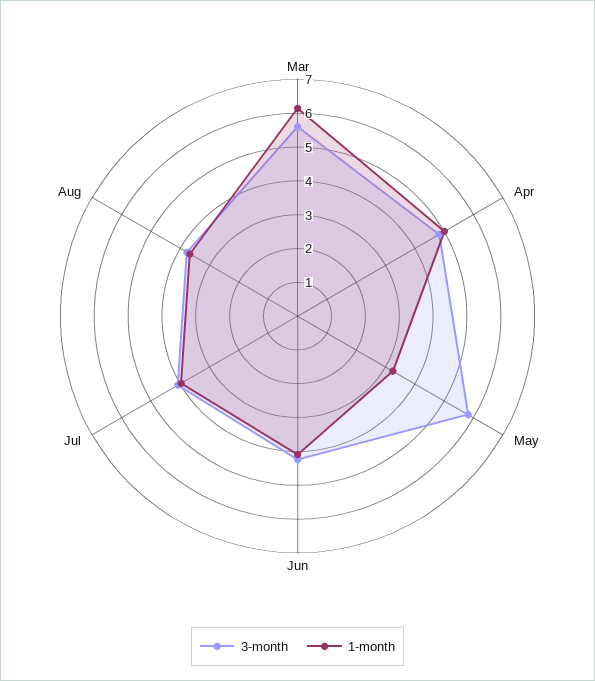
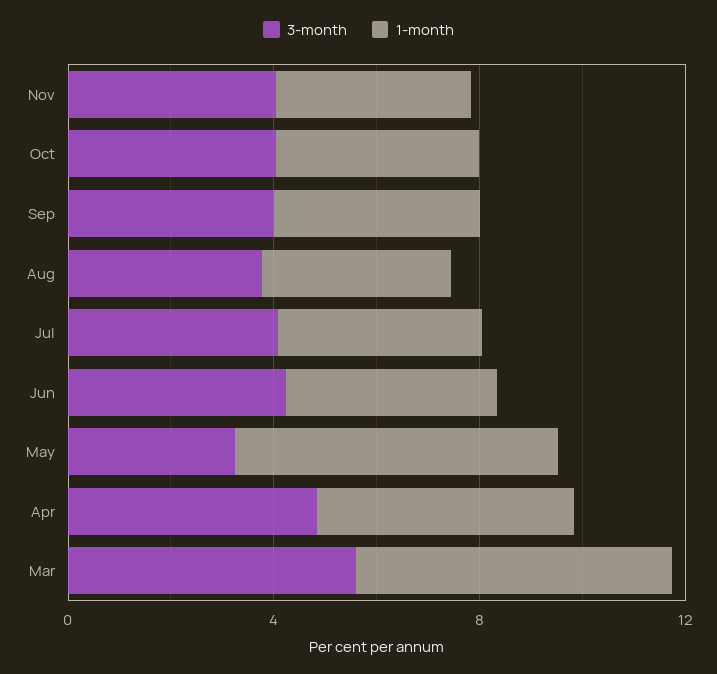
3-month, May: 5.75 -> 3
1-month, May: 3.25 -> 6
3-month, Nov: none -> 4
1-month, Nov: none -> 4
3-month, Oct: none -> 4
1-month, Oct: none -> 4
3-month, Sep: none -> 4
1-month, Sep: none -> 4

